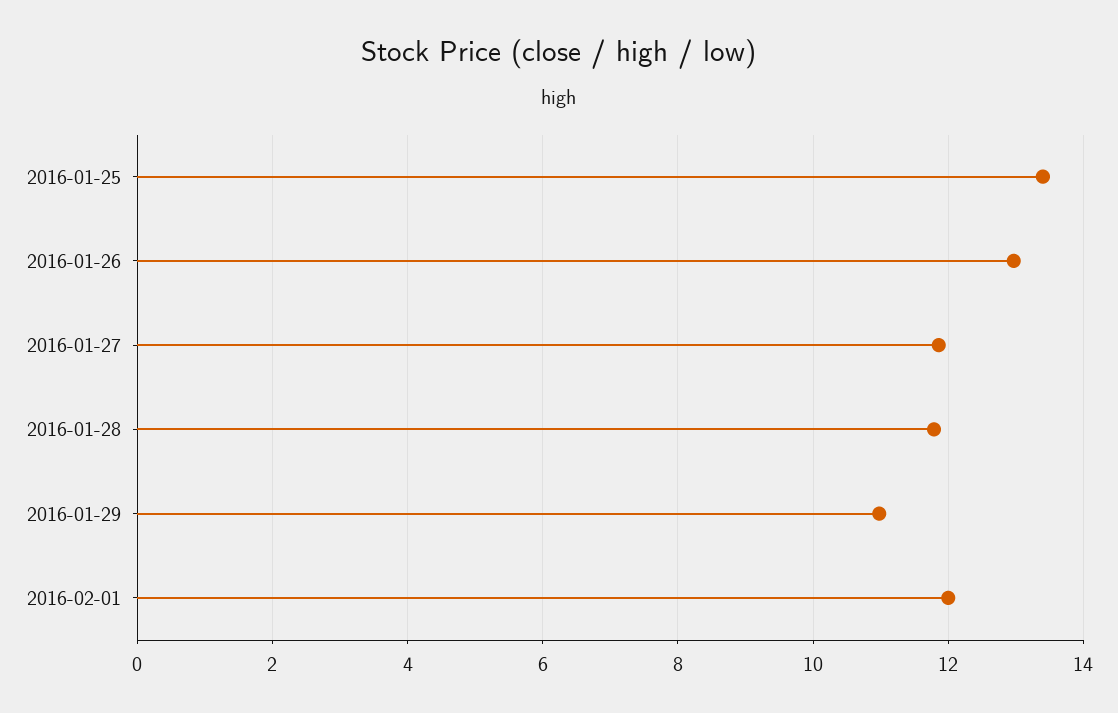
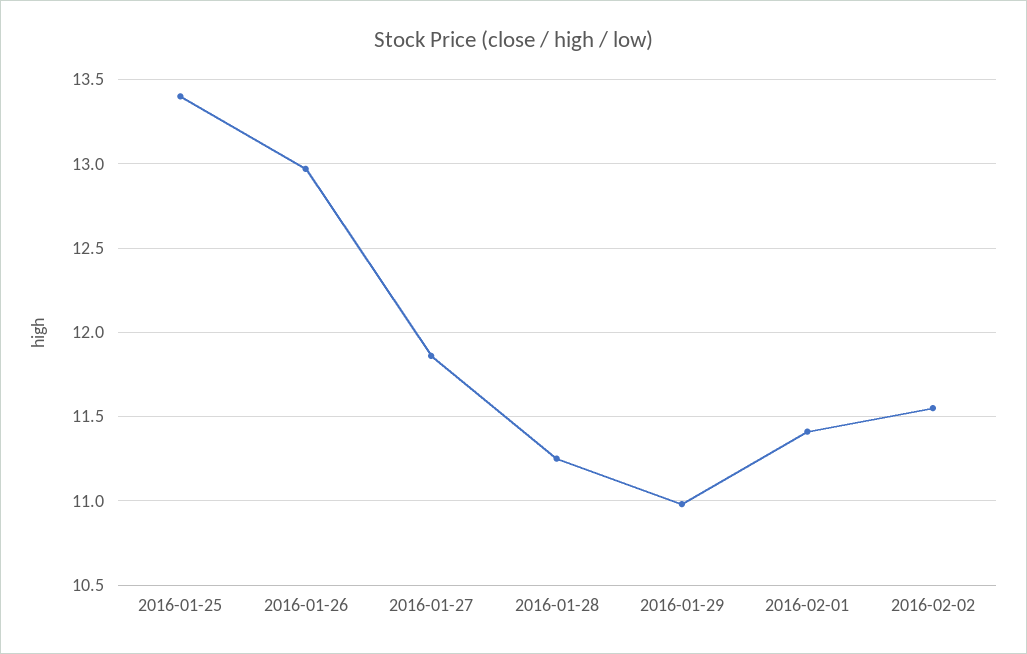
2016-01-28: 11.8 -> 11.25
2016-02-01: 12 -> 11.4
2016-02-02: none -> 11.55

